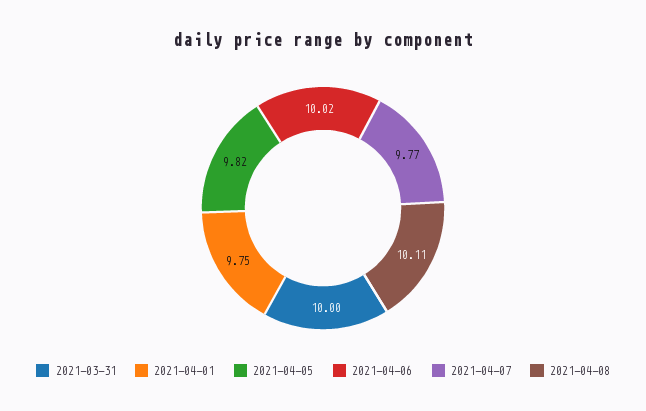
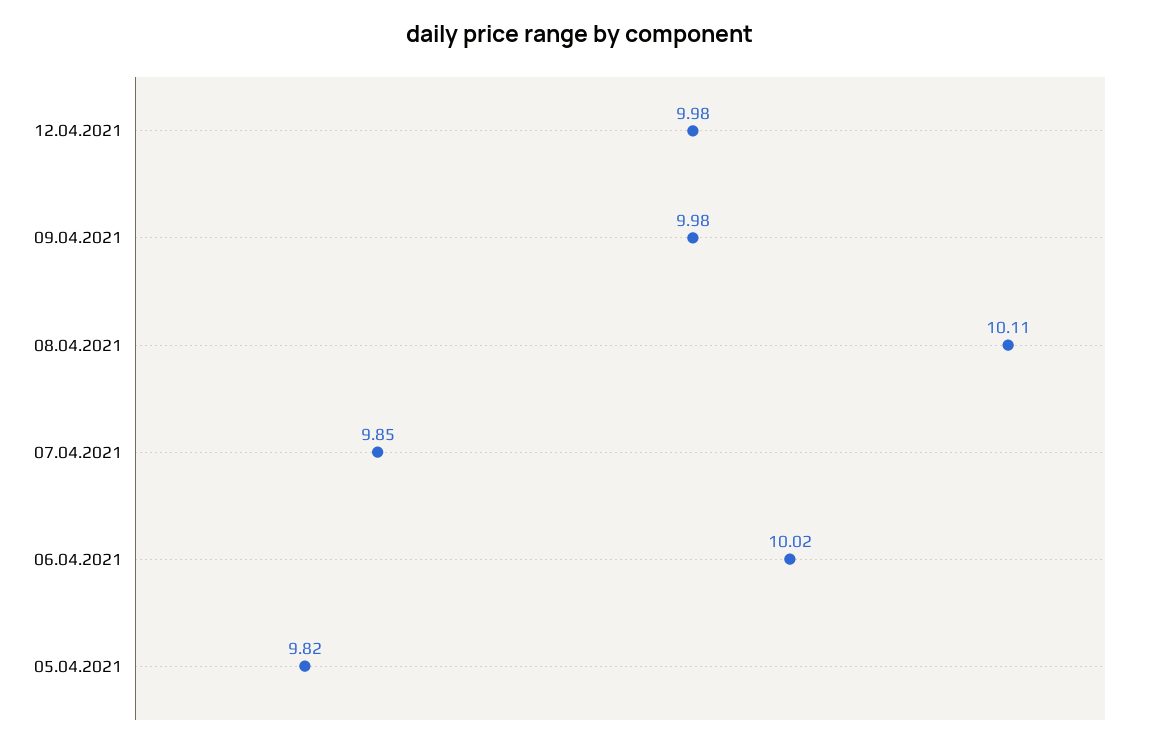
2021-03-31: 10 -> none
2021-04-01: 9.75 -> none
2021-04-07: 9.77 -> 9.85
12.04.2021: none -> 9.98
09.04.2021: none -> 9.98

